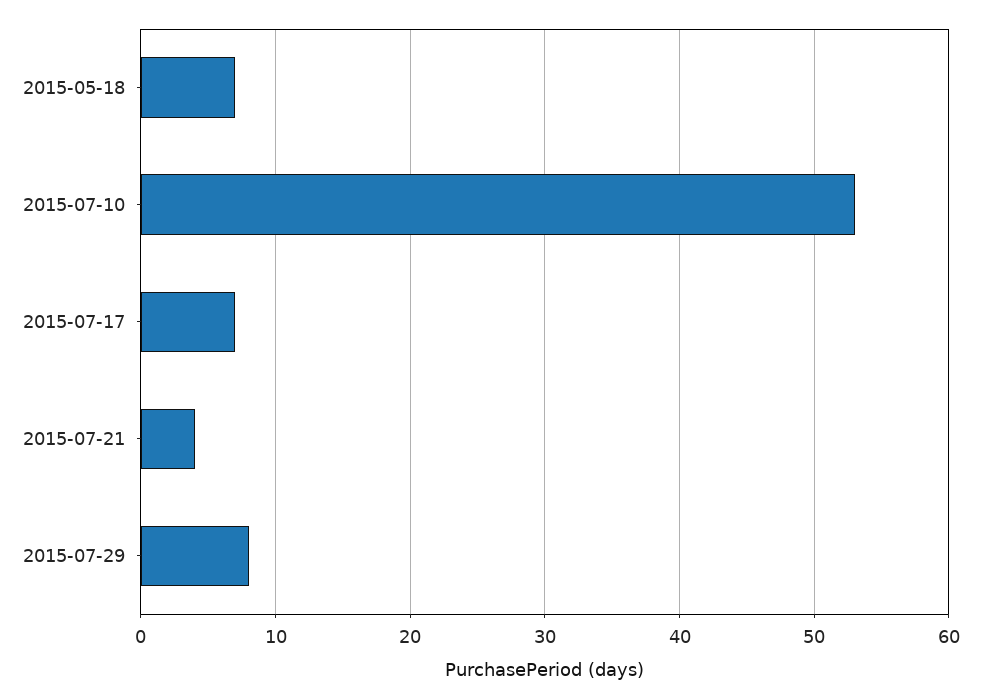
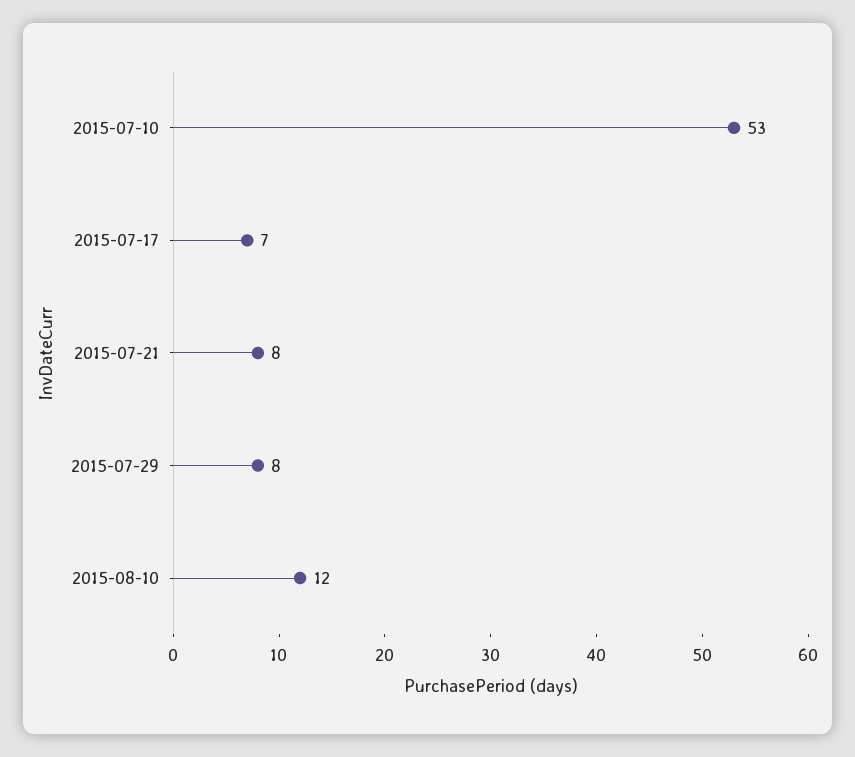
2015-05-18: 7 -> none
2015-07-21: 4 -> 8
2015-08-10: none -> 12

